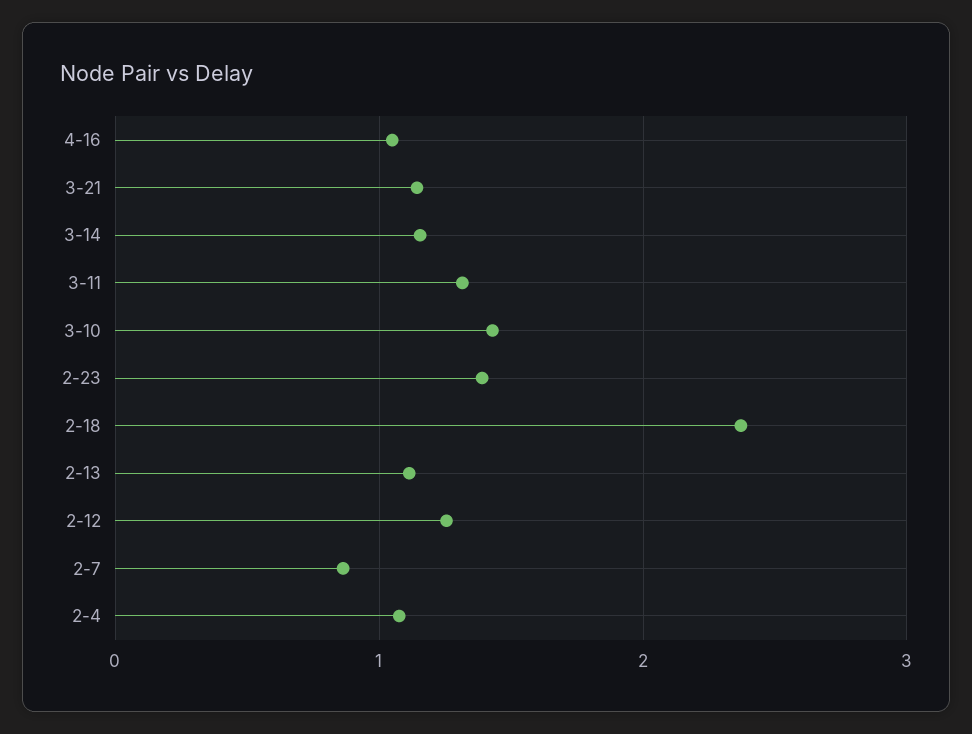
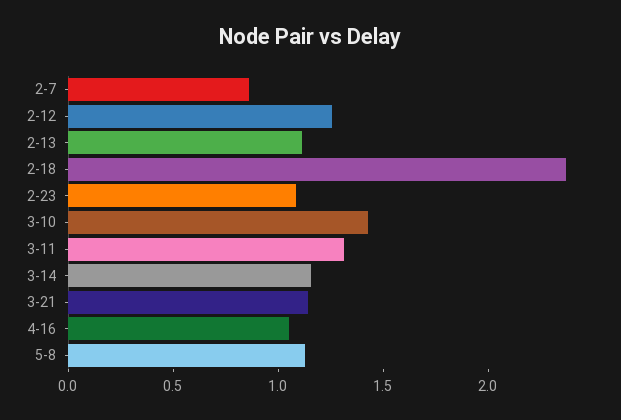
2-23: 1.4 -> 1.1
2-4: 1.1 -> none
5-8: none -> 1.1

